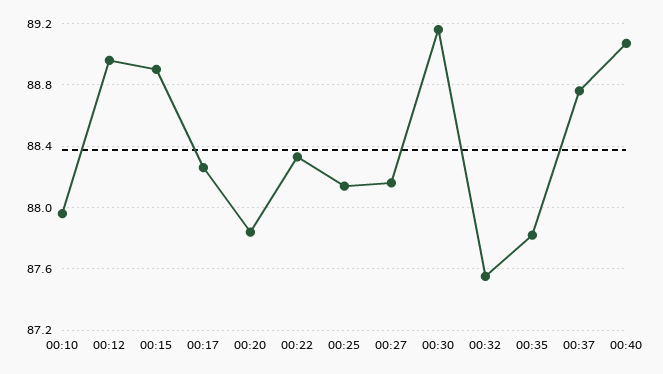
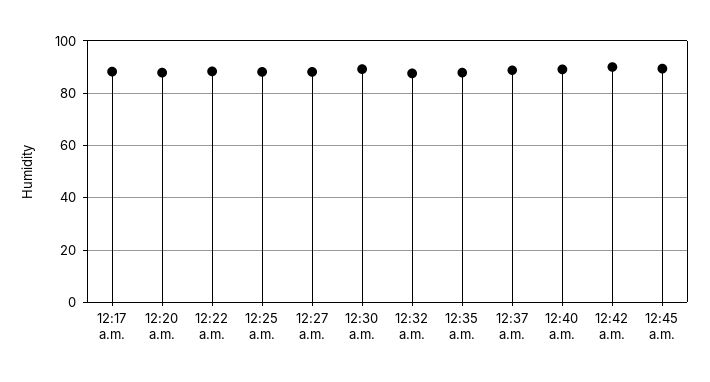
00:10: 87.95 -> none
00:12: 88.95 -> none
00:15: 88.9 -> none
12:42 a.m.: none -> 90
12:45 a.m.: none -> 90

